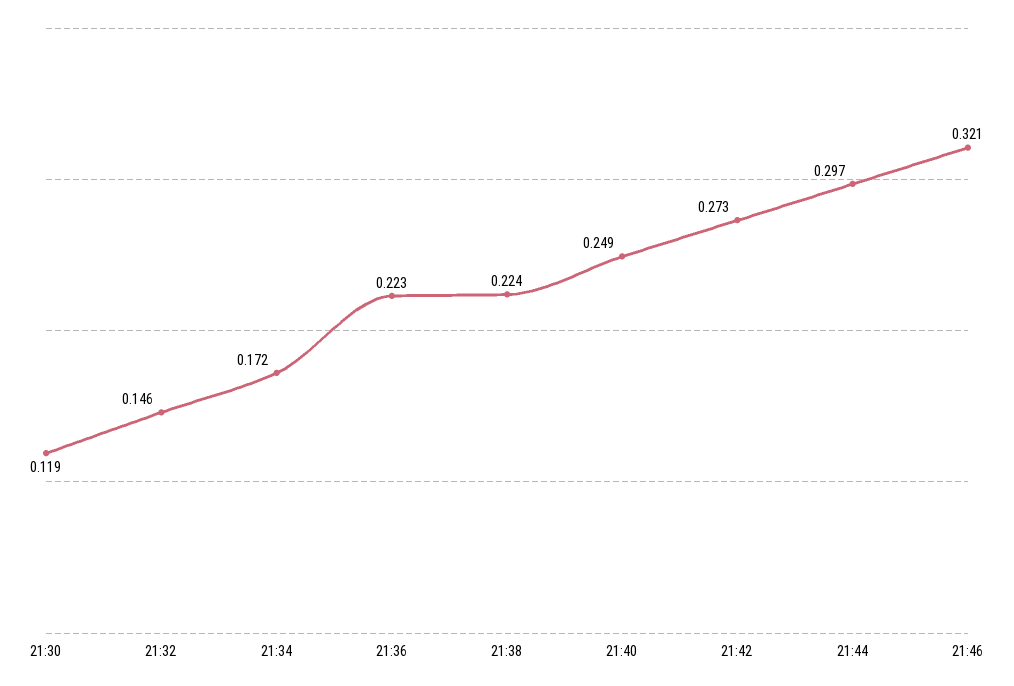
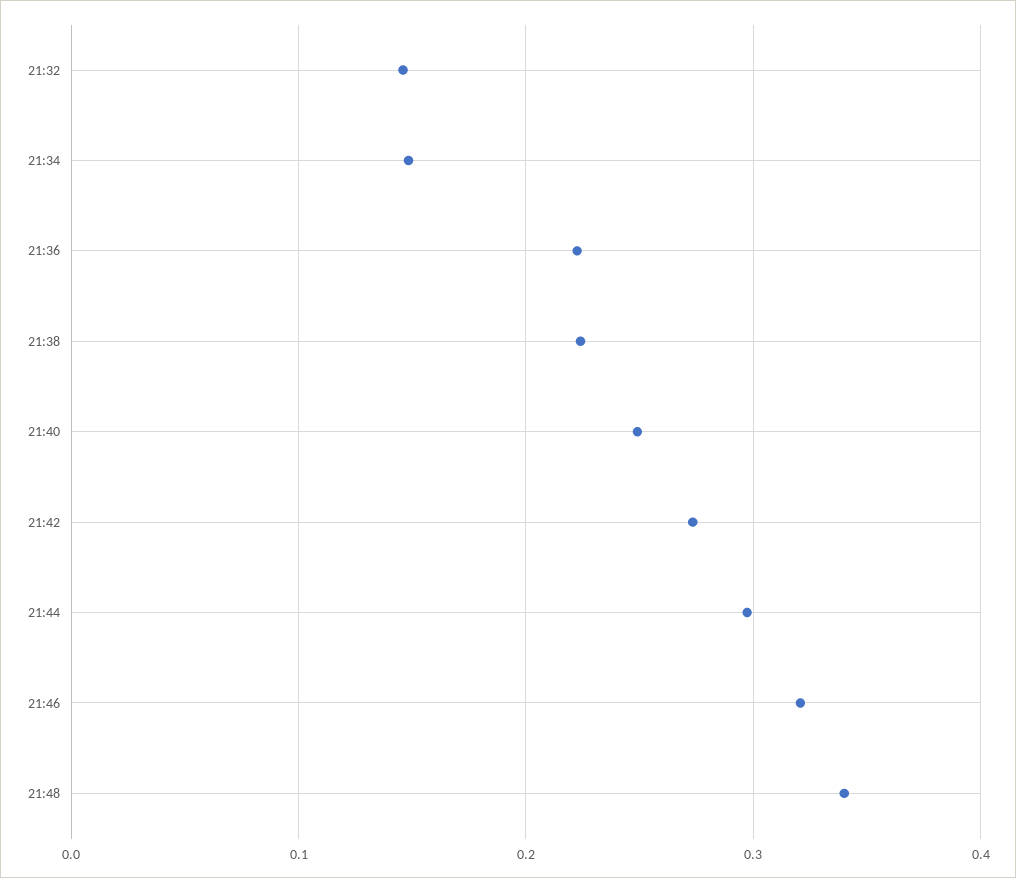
21:30: 0.119 -> none
21:34: 0.172 -> 0.15
21:48: none -> 0.34

